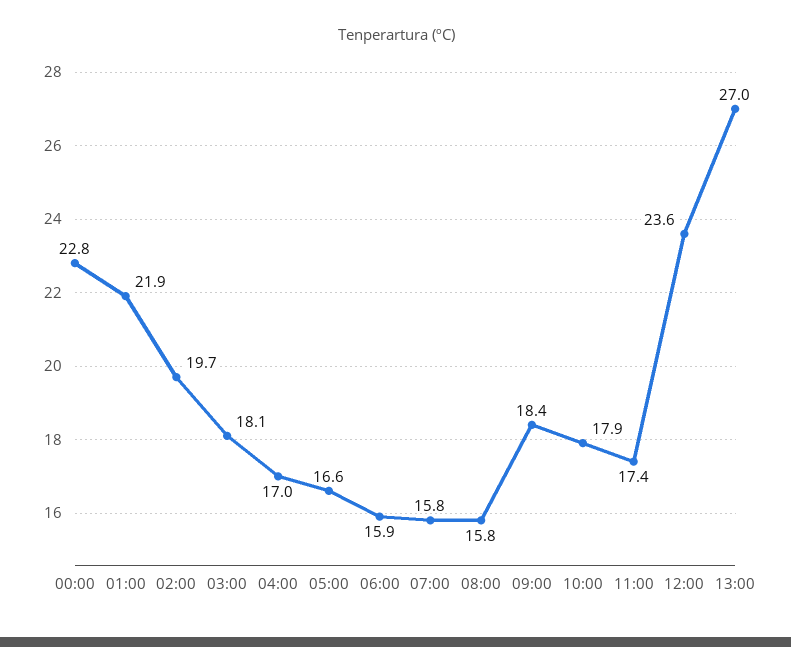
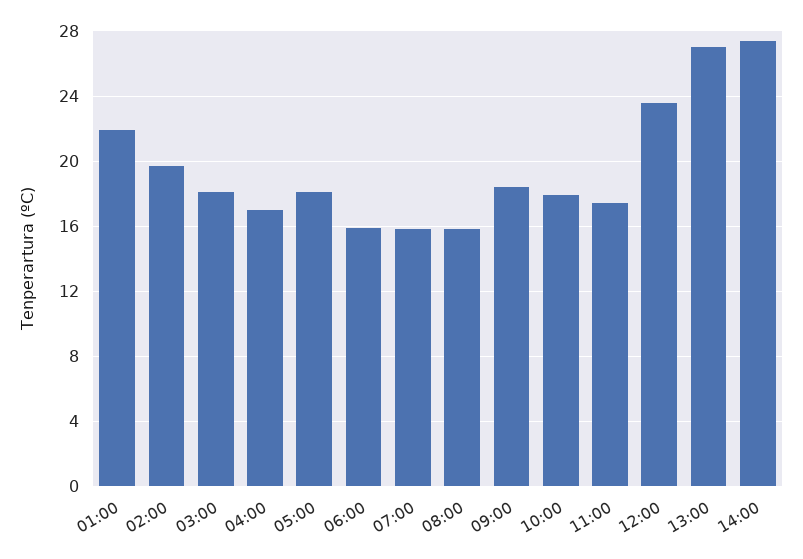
00:00: 22.8 -> none
05:00: 16.6 -> 18
14:00: none -> 27.5

